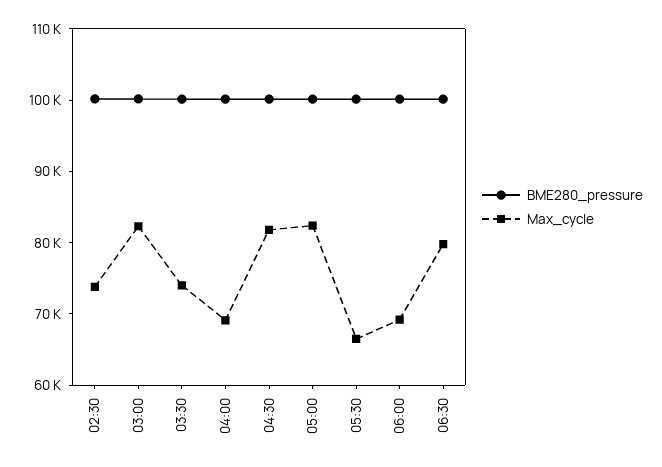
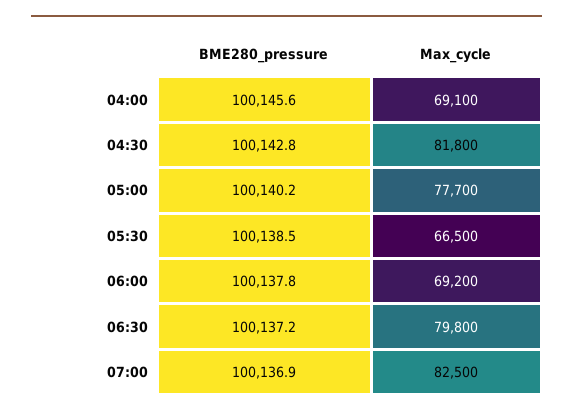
BME280_pressure, 02:30: 100000 -> none
Max_cycle, 02:30: 74000 -> none
BME280_pressure, 03:00: 100000 -> none
Max_cycle, 03:00: 82000 -> none
BME280_pressure, 03:30: 100000 -> none
Max_cycle, 03:30: 74000 -> none
Max_cycle, 05:00: 82000 -> 77700
BME280_pressure, 07:00: none -> 100136.9
Max_cycle, 07:00: none -> 82500

